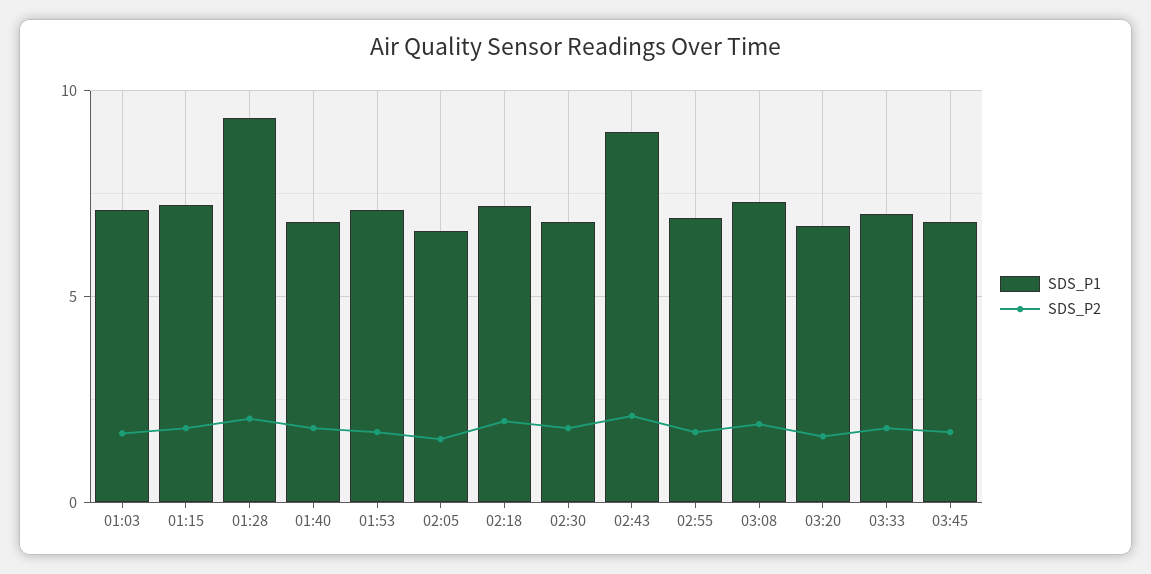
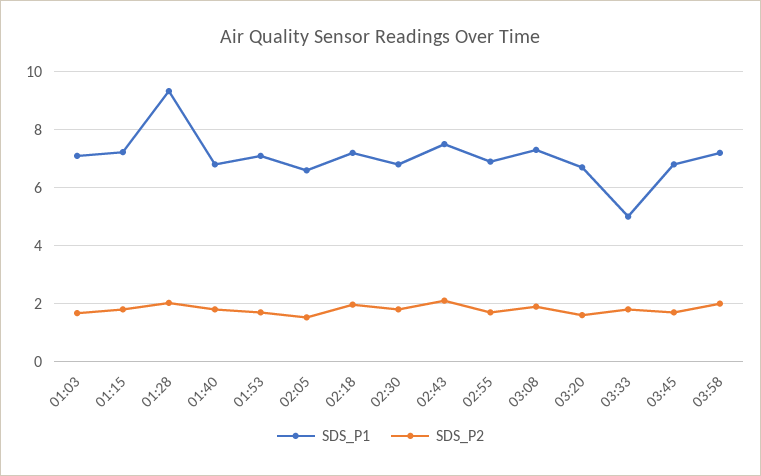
SDS_P1, 02:43: 9 -> 7.5
SDS_P1, 03:33: 7 -> 5
SDS_P1, 03:58: none -> 7.25
SDS_P2, 03:58: none -> 2

